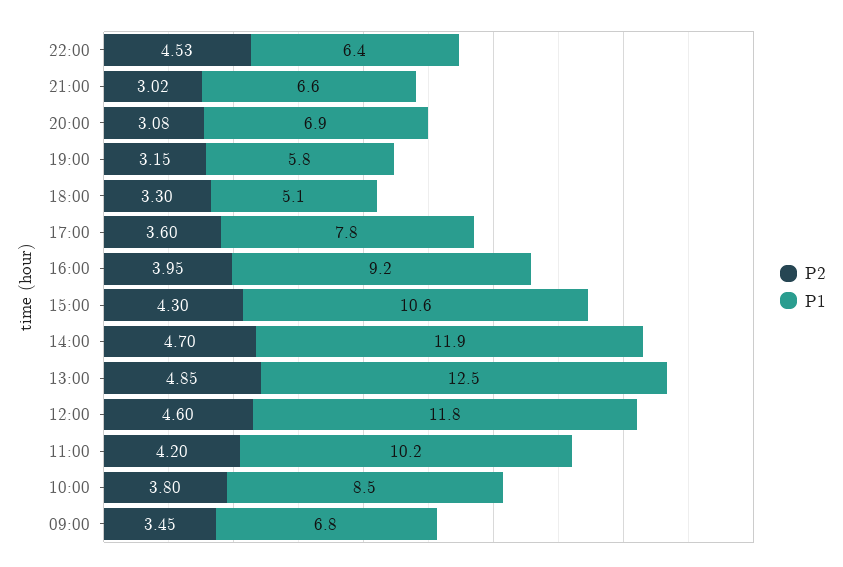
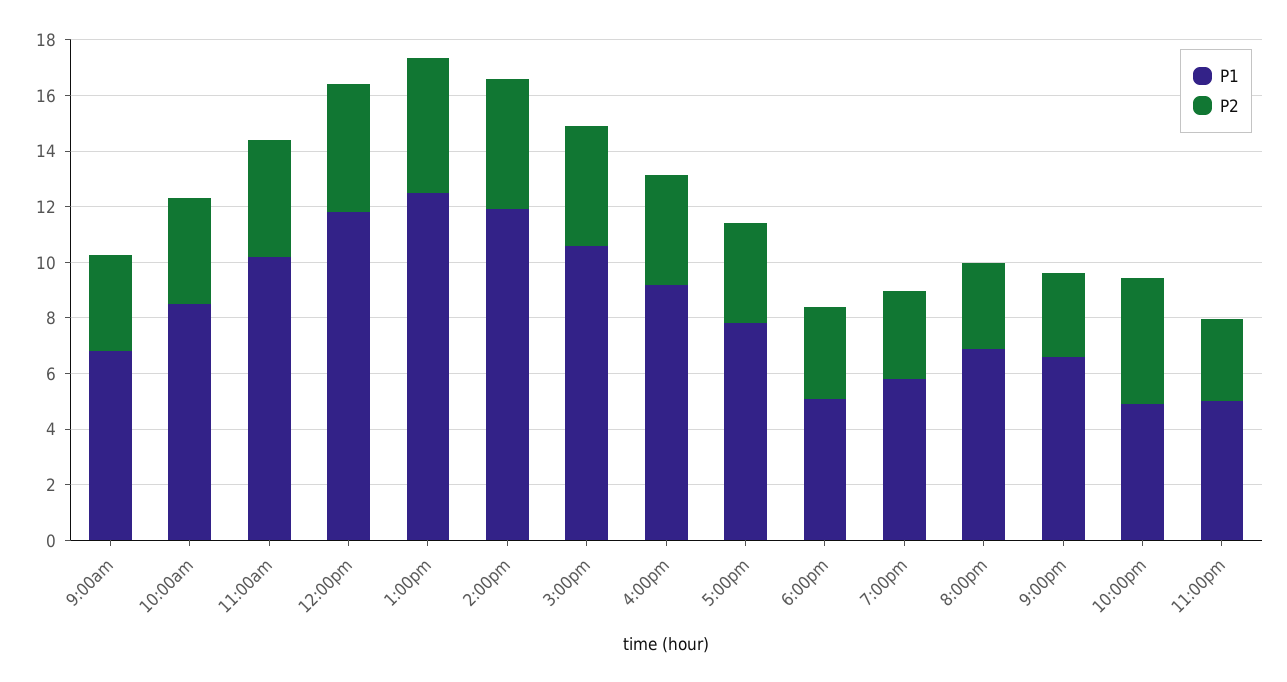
P1, 22:00: 6.4 -> 5
P1, 11:00pm: none -> 5
P2, 11:00pm: none -> 3

